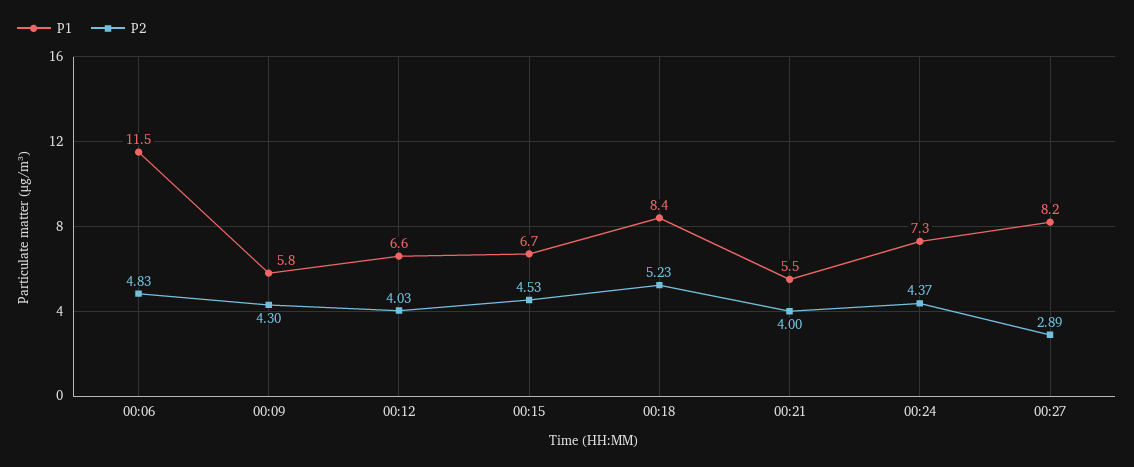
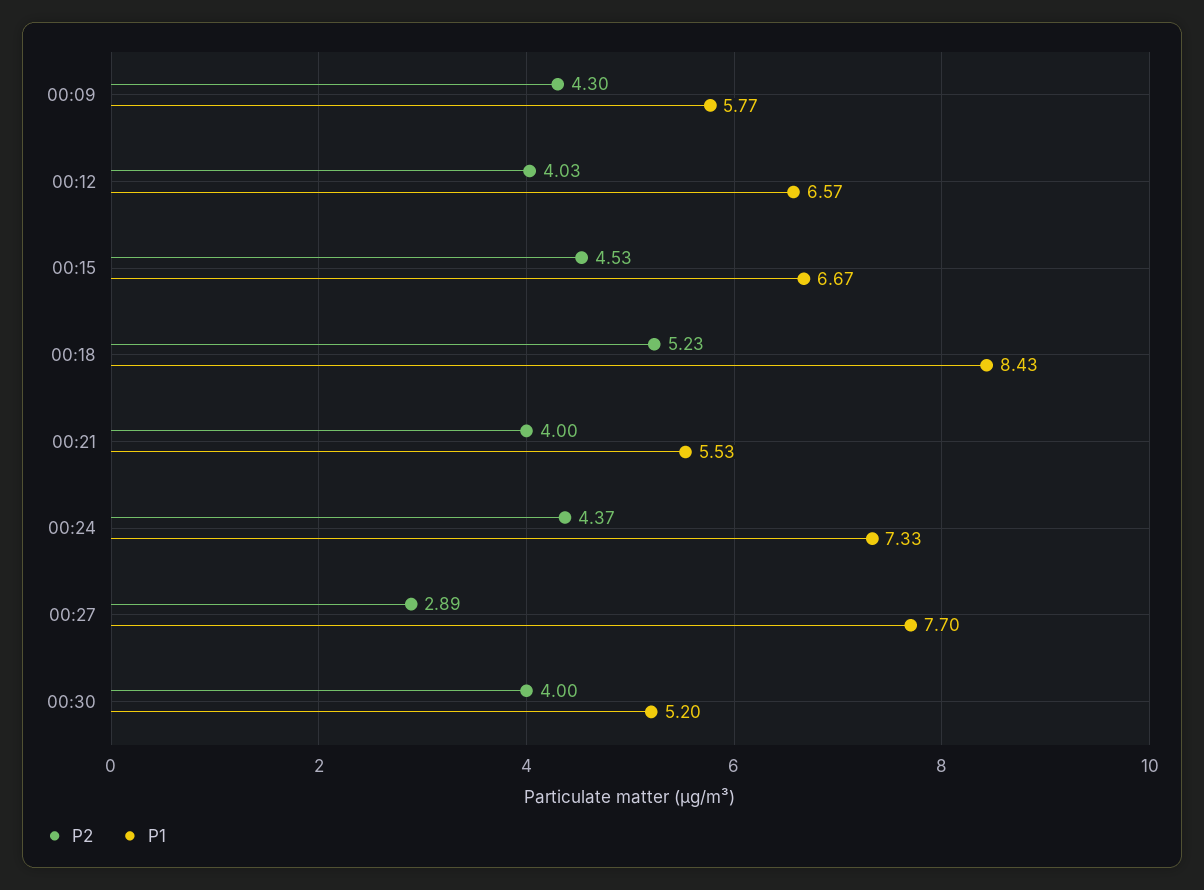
P1, 00:06: 11.5 -> none
P2, 00:06: 4.83 -> none
P1, 00:27: 8.2 -> 7.7
P2, 00:30: none -> 4
P1, 00:30: none -> 5.2

